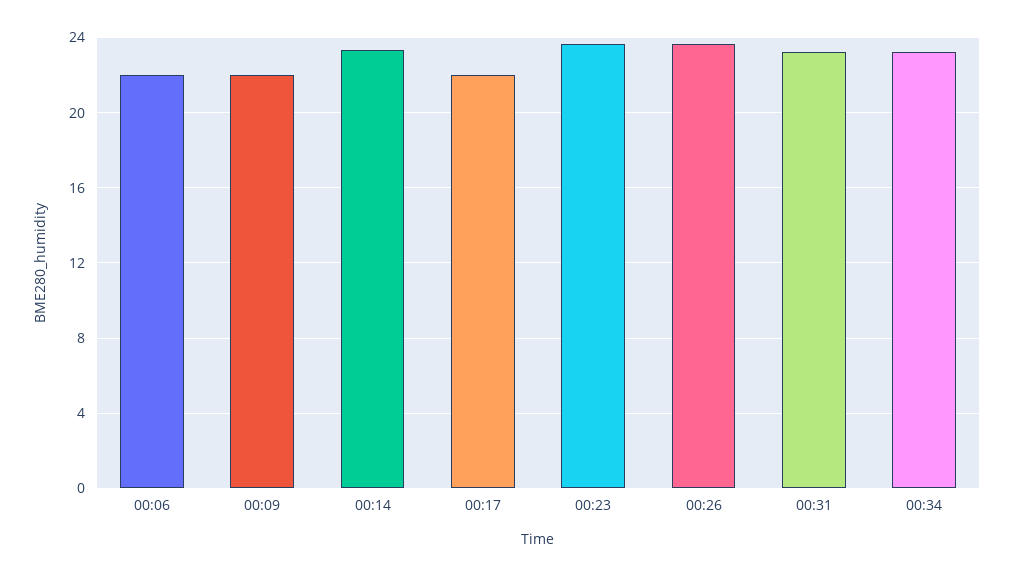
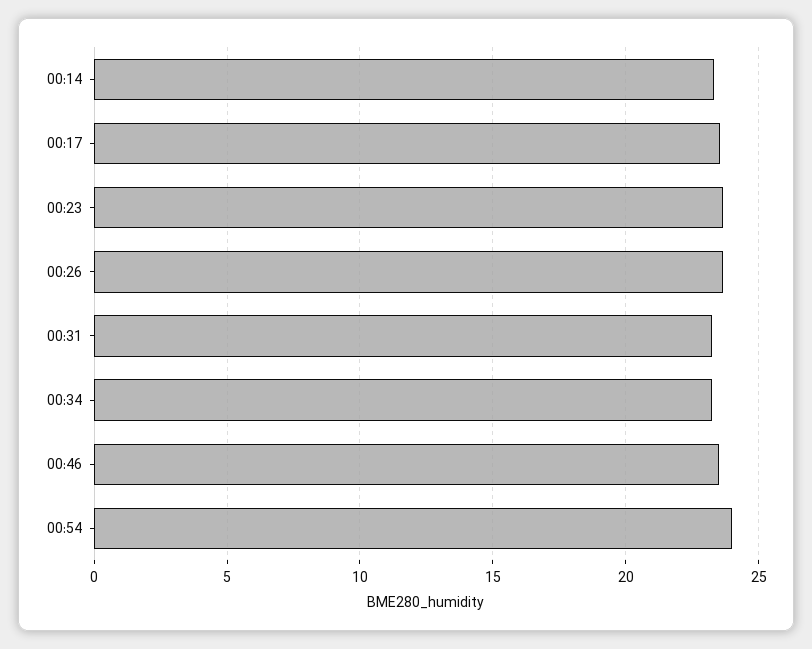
00:06: 22 -> none
00:09: 22 -> none
00:17: 22 -> 23.5
00:46: none -> 23.5
00:54: none -> 24

